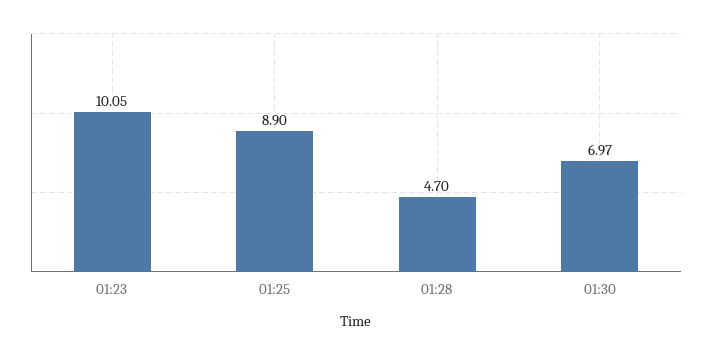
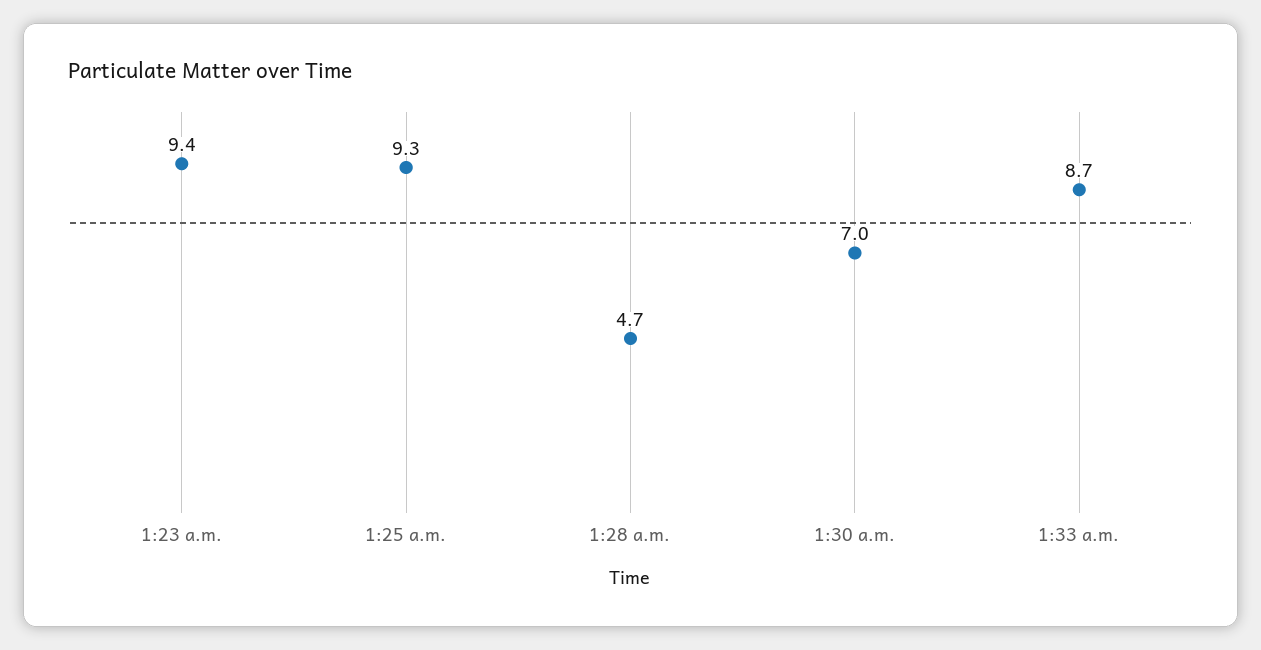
01:23: 10.05 -> 9.4
01:25: 8.9 -> 9.3
1:33 a.m.: none -> 8.7

